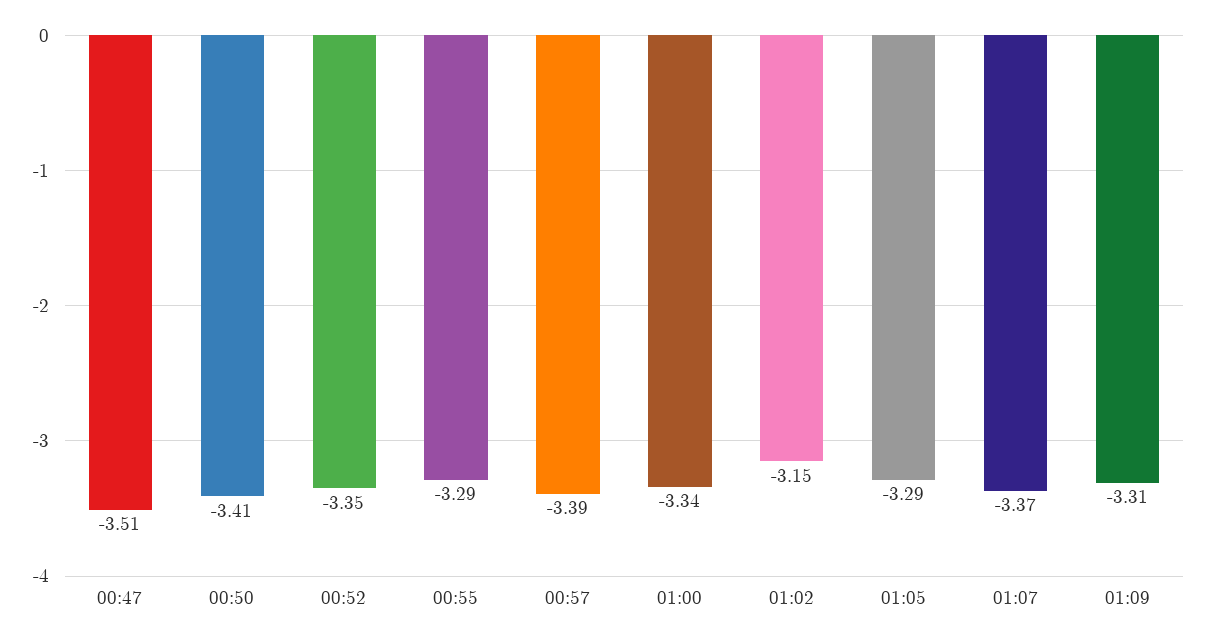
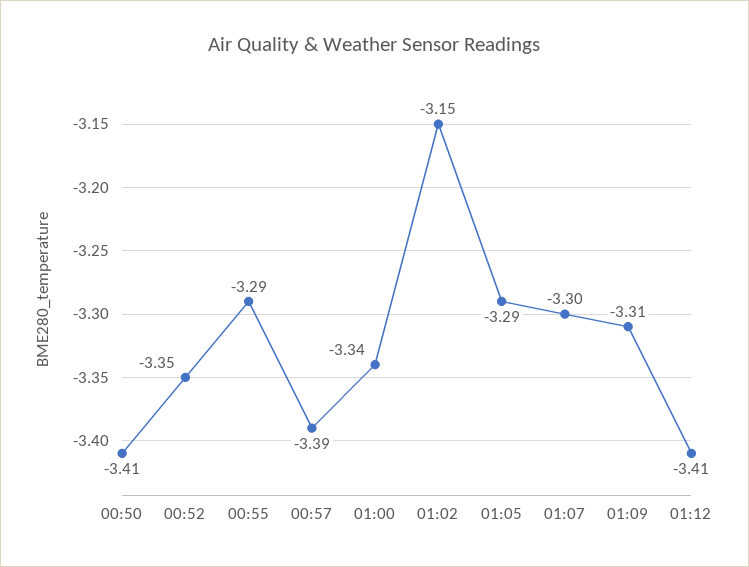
00:47: -3.51 -> none
01:07: -3.37 -> -3.3
01:12: none -> -3.41

